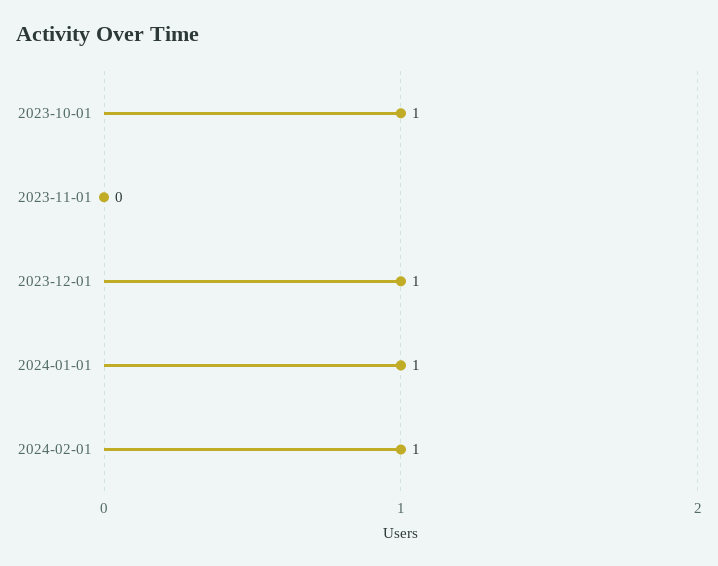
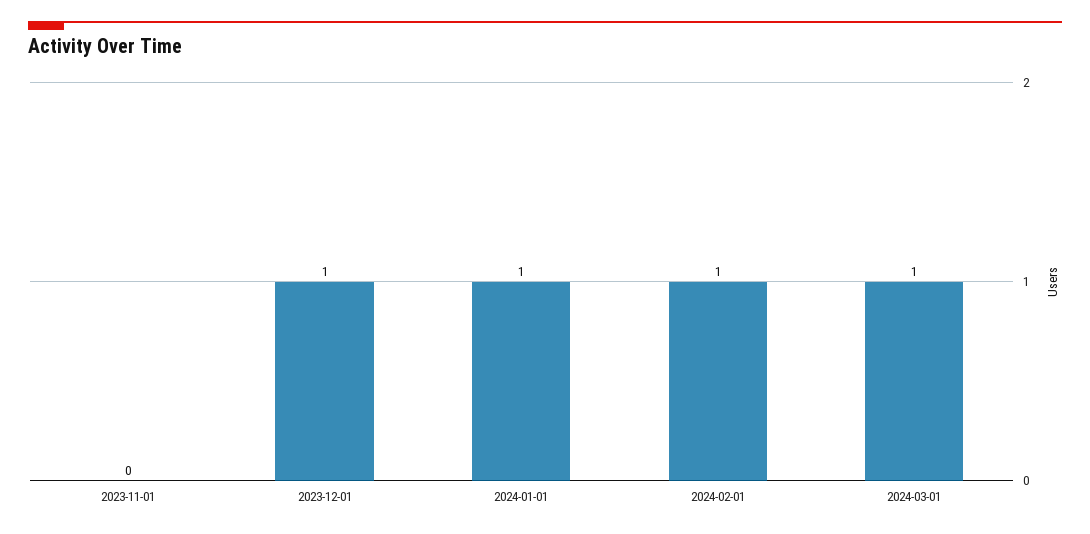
2023-10-01: 1 -> none
2024-03-01: none -> 1

